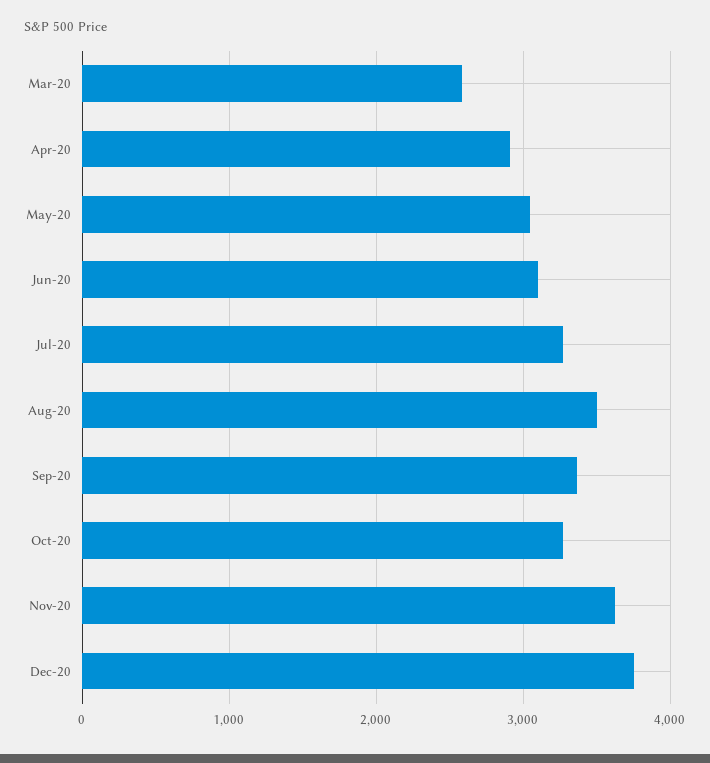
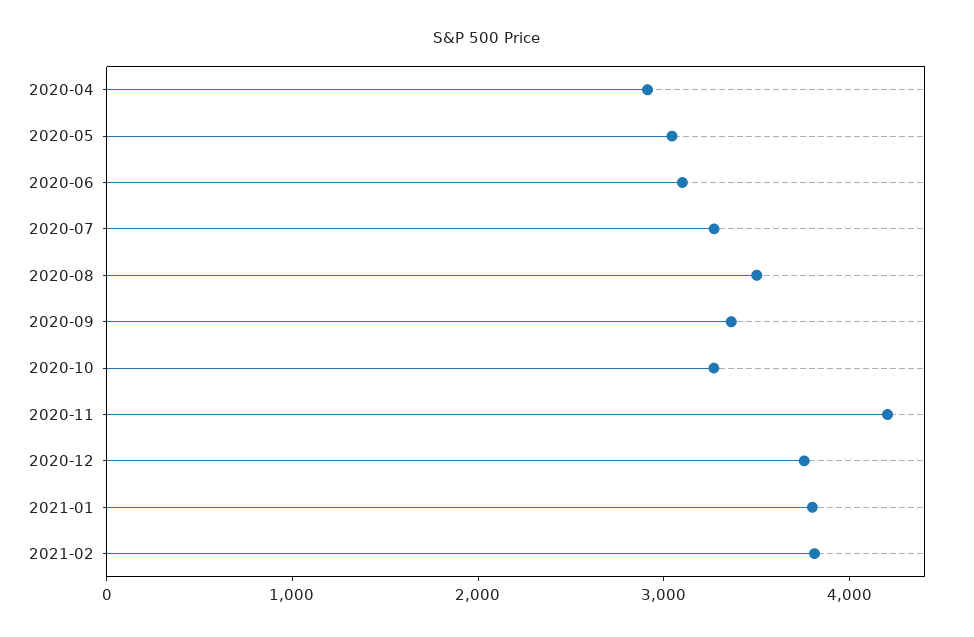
Mar-20: 2600 -> none
Nov-20: 3600 -> 4200
2021-01: none -> 3800
2021-02: none -> 3800

